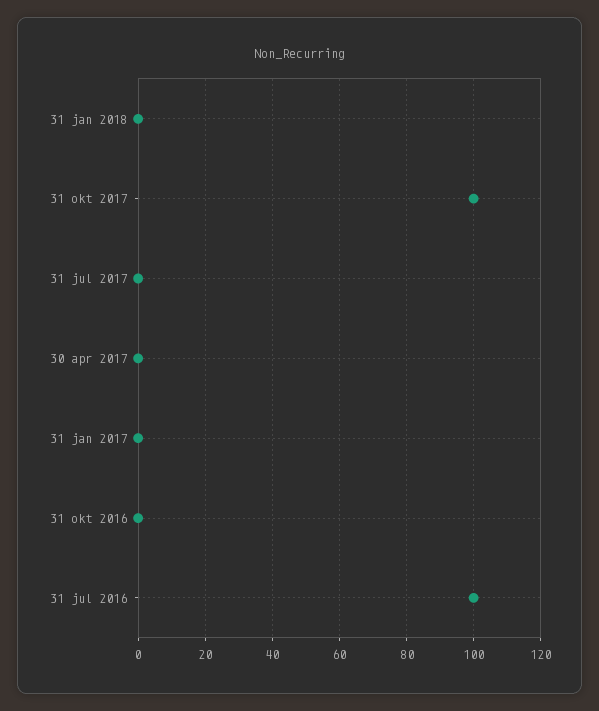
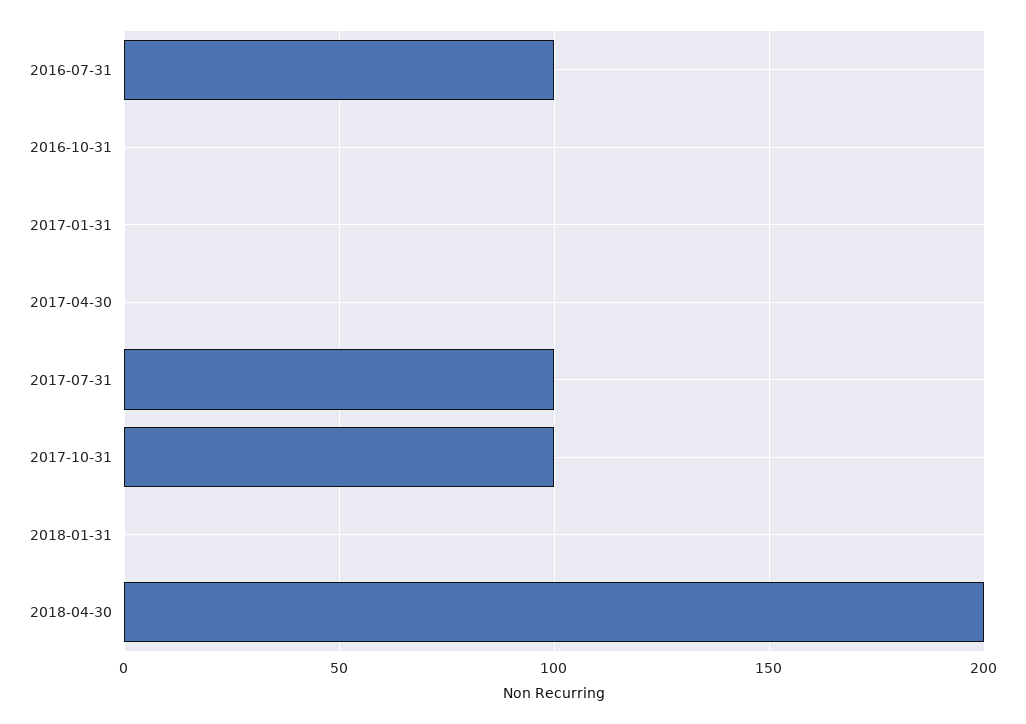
31 jul 2017: 0 -> 100
2018-04-30: none -> 200

